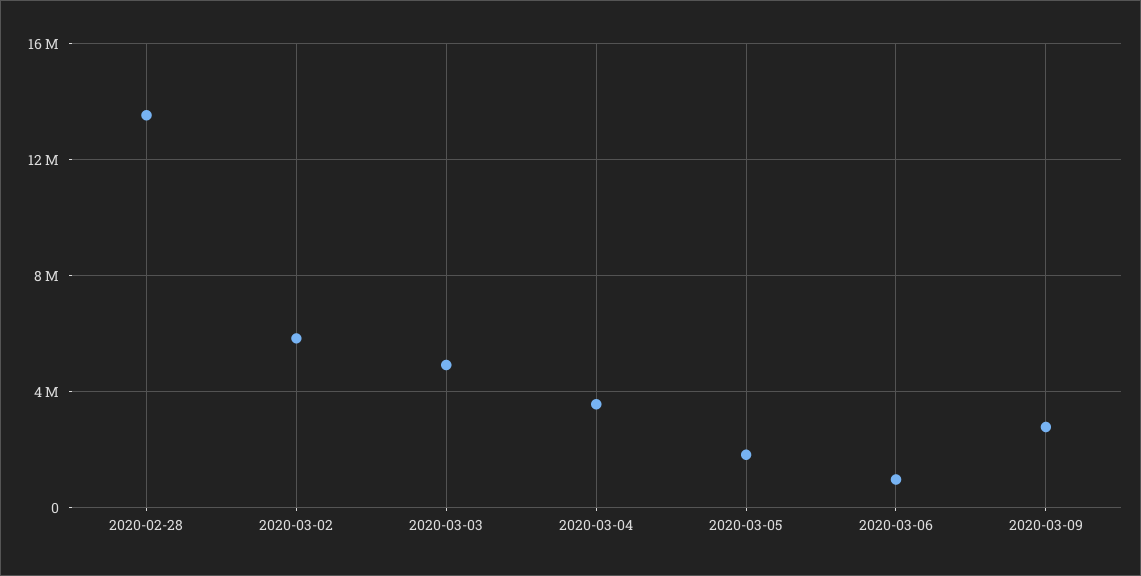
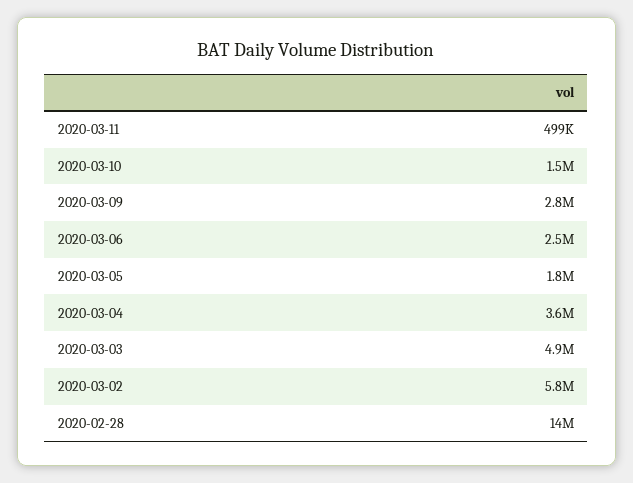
2020-03-06: 1000000 -> 2500000
2020-03-11: none -> 499000
2020-03-10: none -> 1500000

